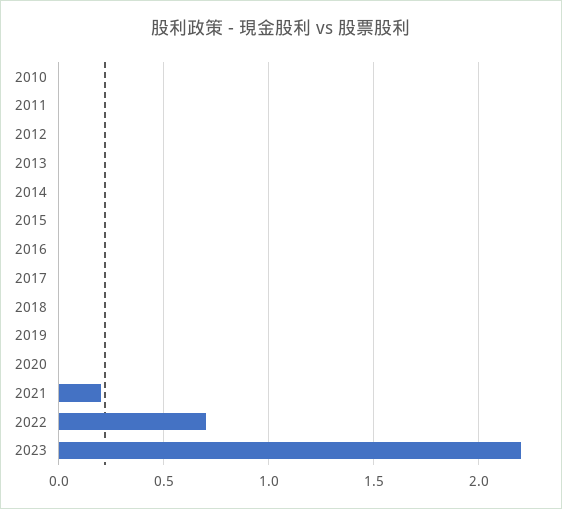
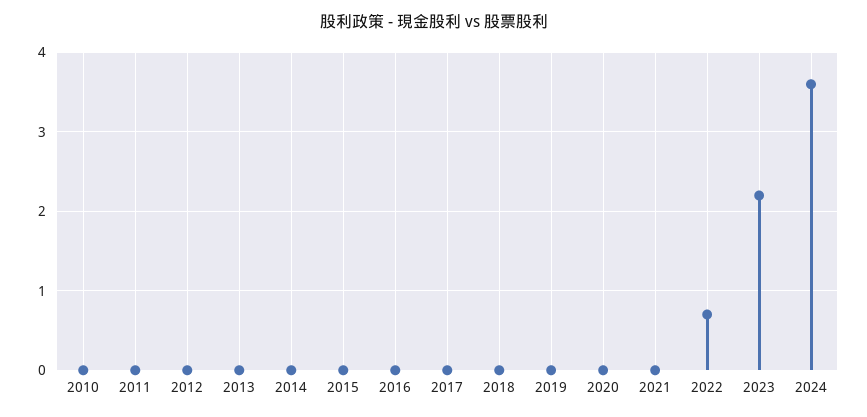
2021: 0.2 -> 0
2024: none -> 3.6

